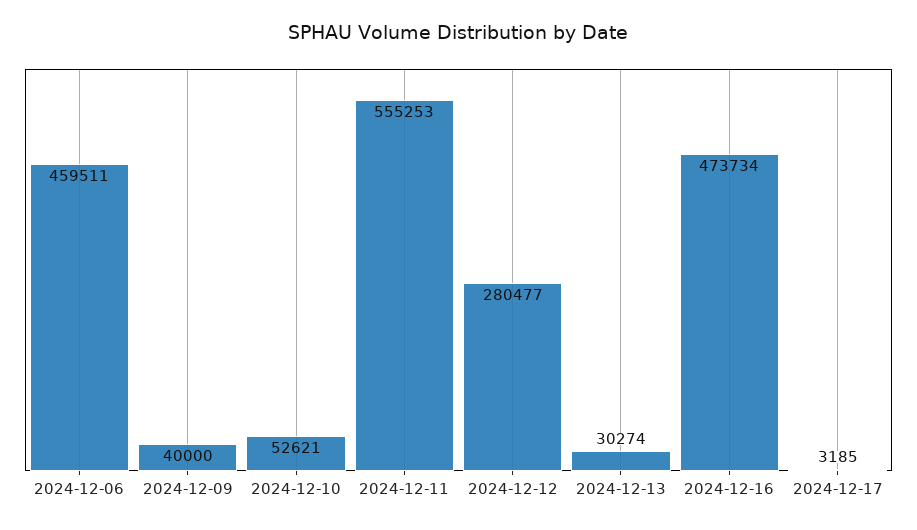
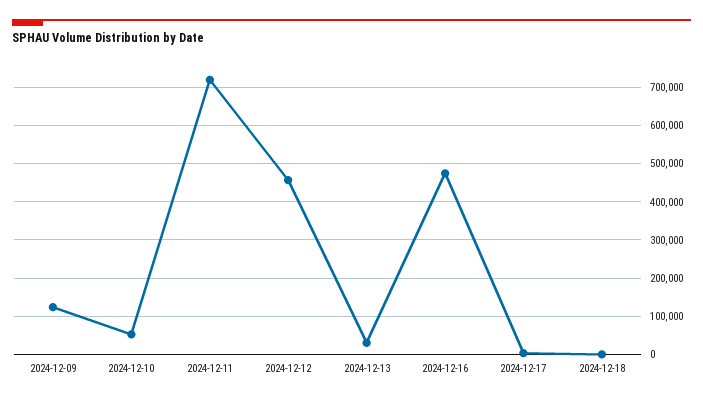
2024-12-06: 459511 -> none
2024-12-09: 40000 -> 120000
2024-12-11: 555253 -> 720000
2024-12-12: 280477 -> 460000
2024-12-18: none -> 0

